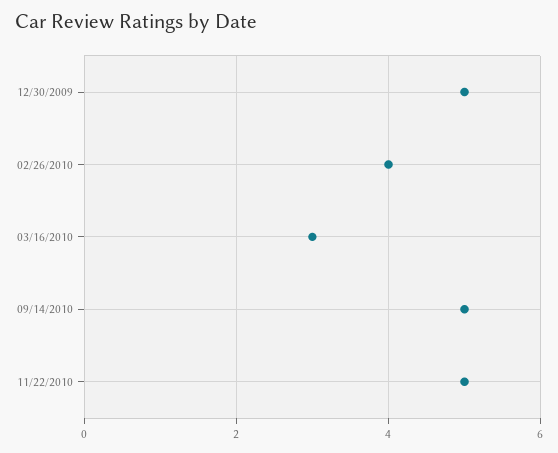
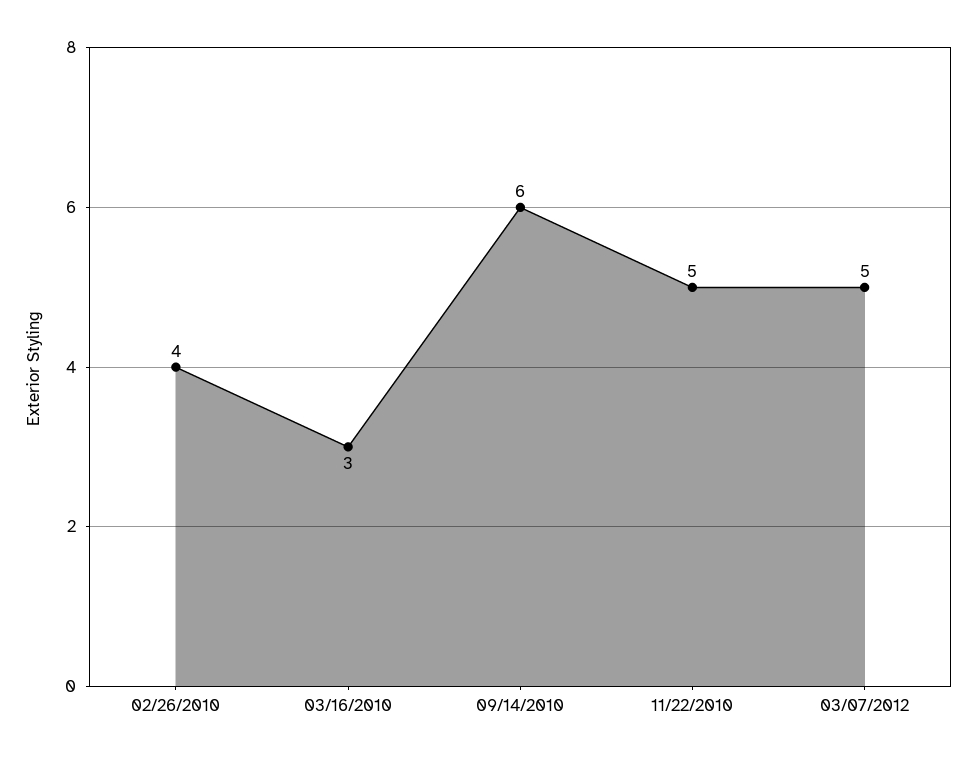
12/30/2009: 5 -> none
09/14/2010: 5 -> 6
03/07/2012: none -> 5

